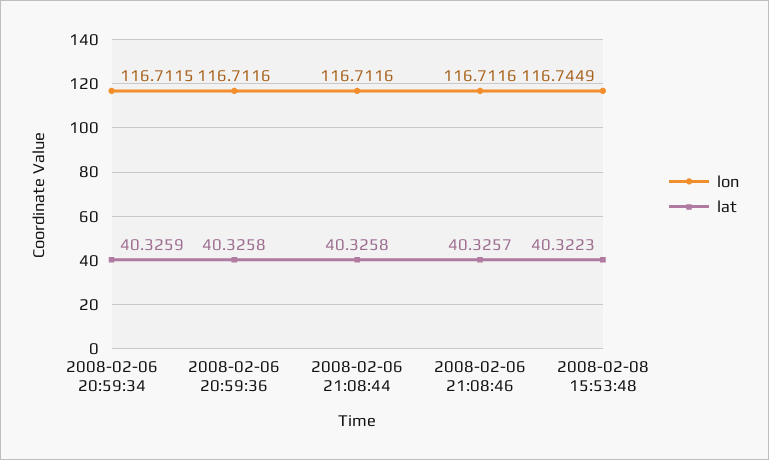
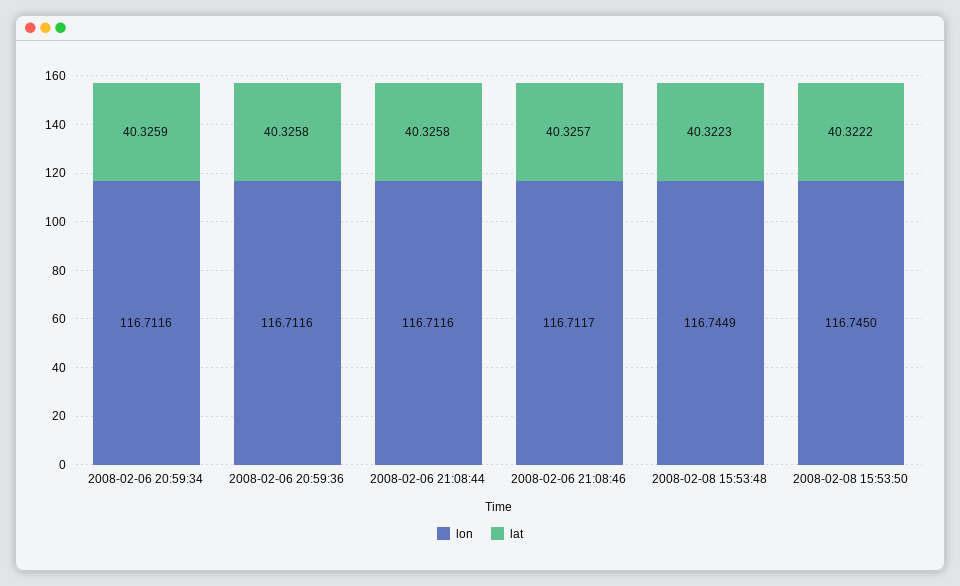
lon, 2008-02-06 20:59:34: 116.7115 -> 116.7116
lon, 2008-02-06 21:08:46: 116.7116 -> 116.7117
lon, 2008-02-08 15:53:50: none -> 116.745
lat, 2008-02-08 15:53:50: none -> 40.3222

